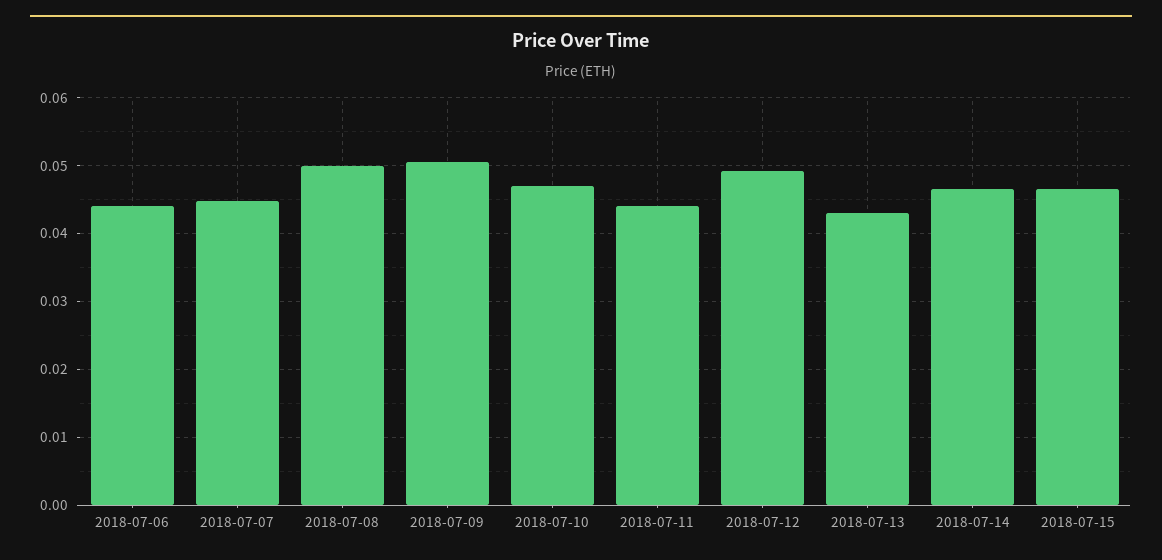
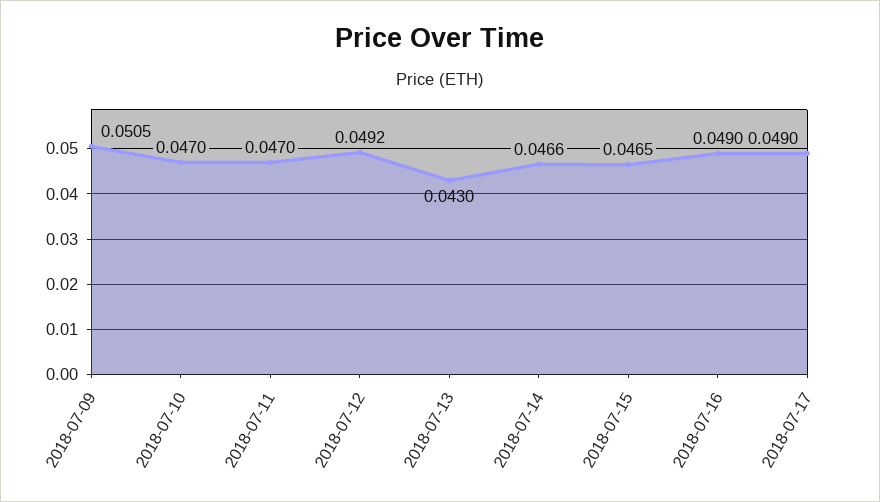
2018-07-06: 0.044 -> none
2018-07-07: 0.045 -> none
2018-07-08: 0.05 -> none
2018-07-11: 0.044 -> 0.047
2018-07-16: none -> 0.049
2018-07-17: none -> 0.049

